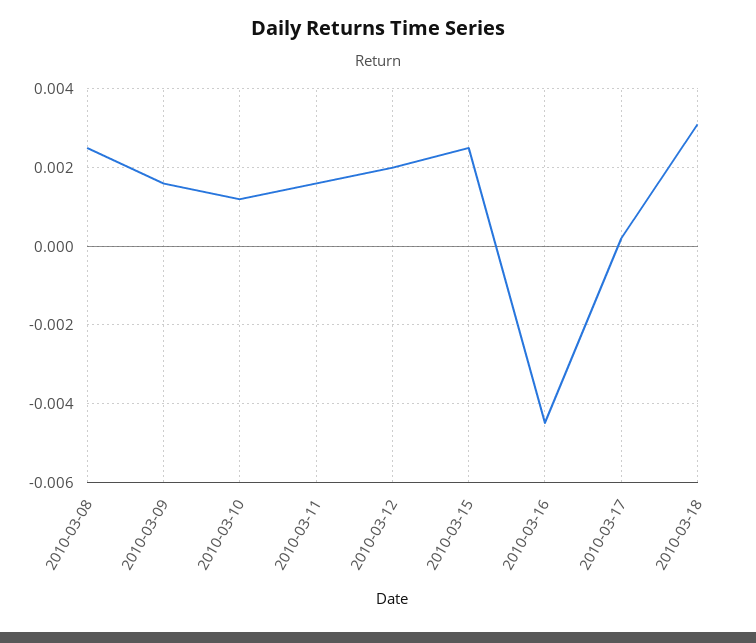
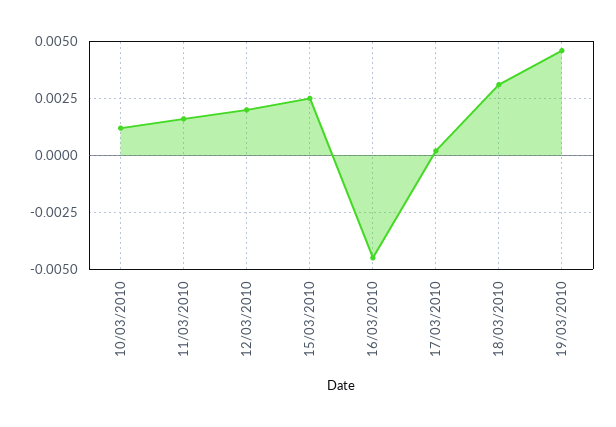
2010-03-08: 0.0025 -> none
2010-03-09: 0.0015 -> none
19/03/2010: none -> 0.0045

